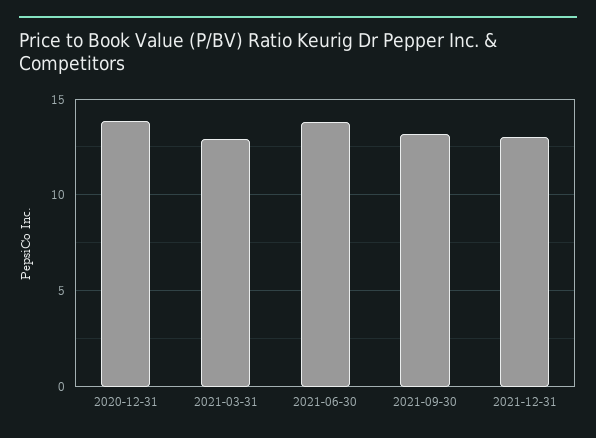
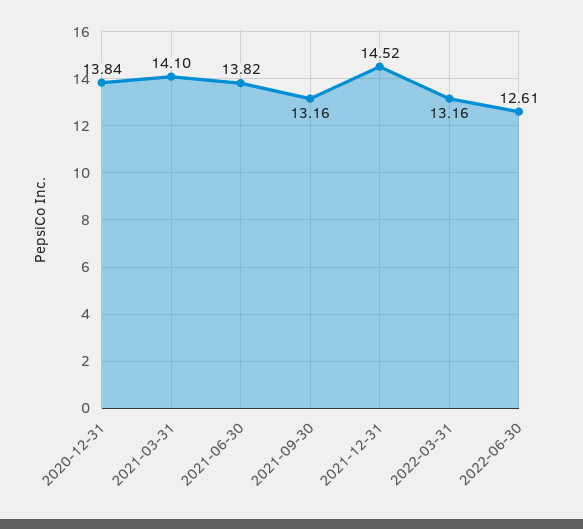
2021-03-31: 13 -> 14.1
2021-12-31: 13 -> 14.52
2022-03-31: none -> 13.16
2022-06-30: none -> 12.61

